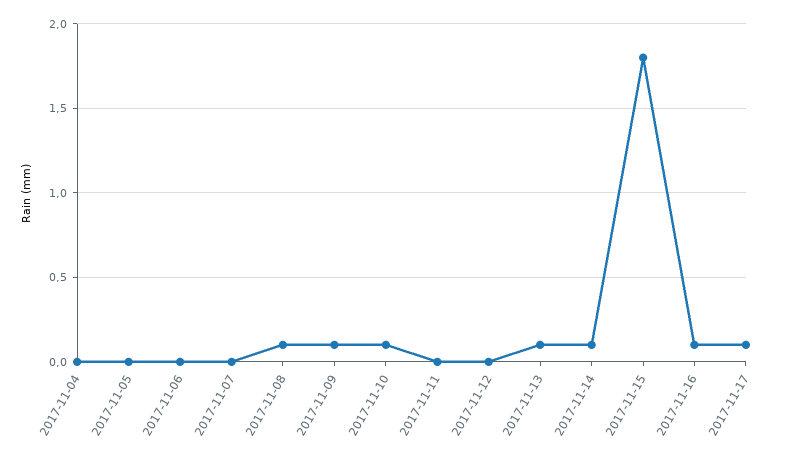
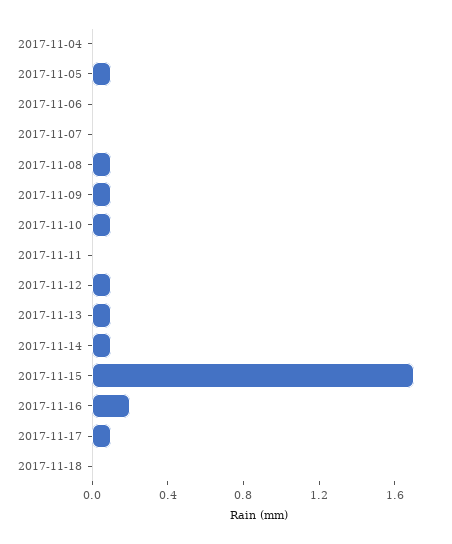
2017-11-05: 0 -> 0.1
2017-11-12: 0 -> 0.1
2017-11-15: 1.8 -> 1.7
2017-11-16: 0.1 -> 0.2
2017-11-18: none -> 0

